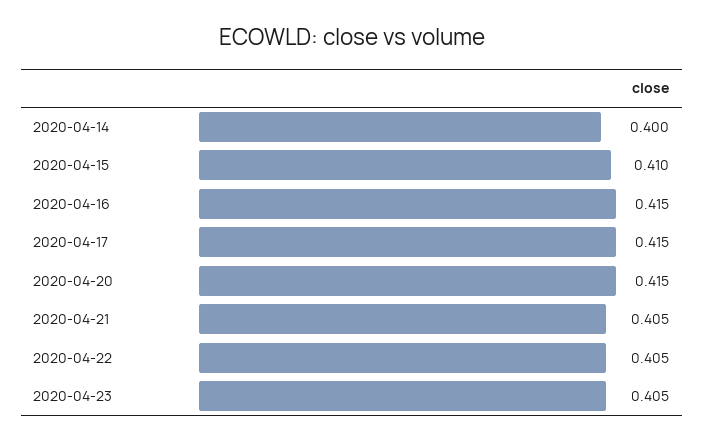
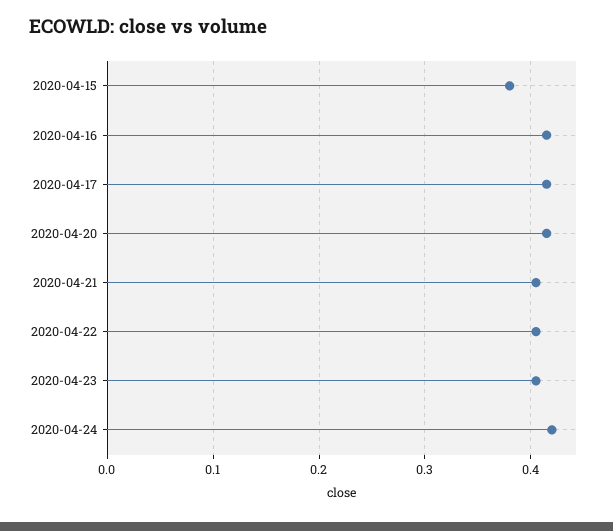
2020-04-14: 0.4 -> none
2020-04-15: 0.41 -> 0.38
2020-04-24: none -> 0.42

